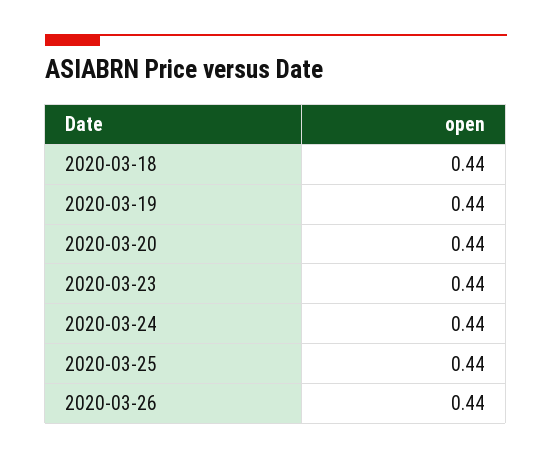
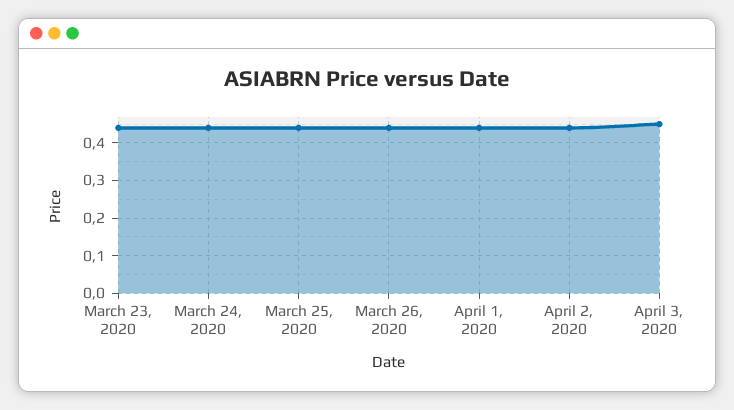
2020-03-18: 0.44 -> none
2020-03-19: 0.44 -> none
2020-03-20: 0.44 -> none
April 1, 2020: none -> 0.45
April 2, 2020: none -> 0.45
April 3, 2020: none -> 0.45

